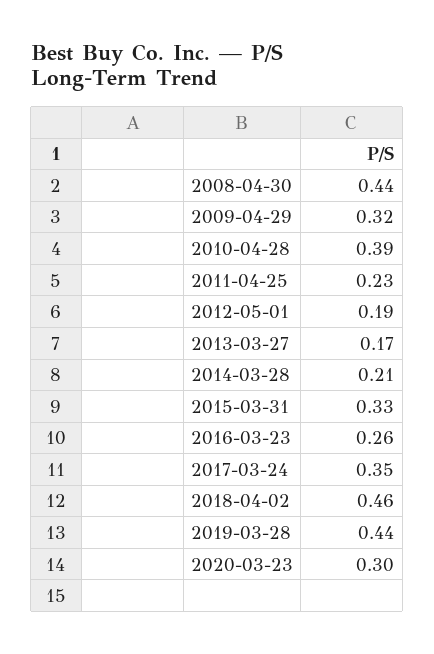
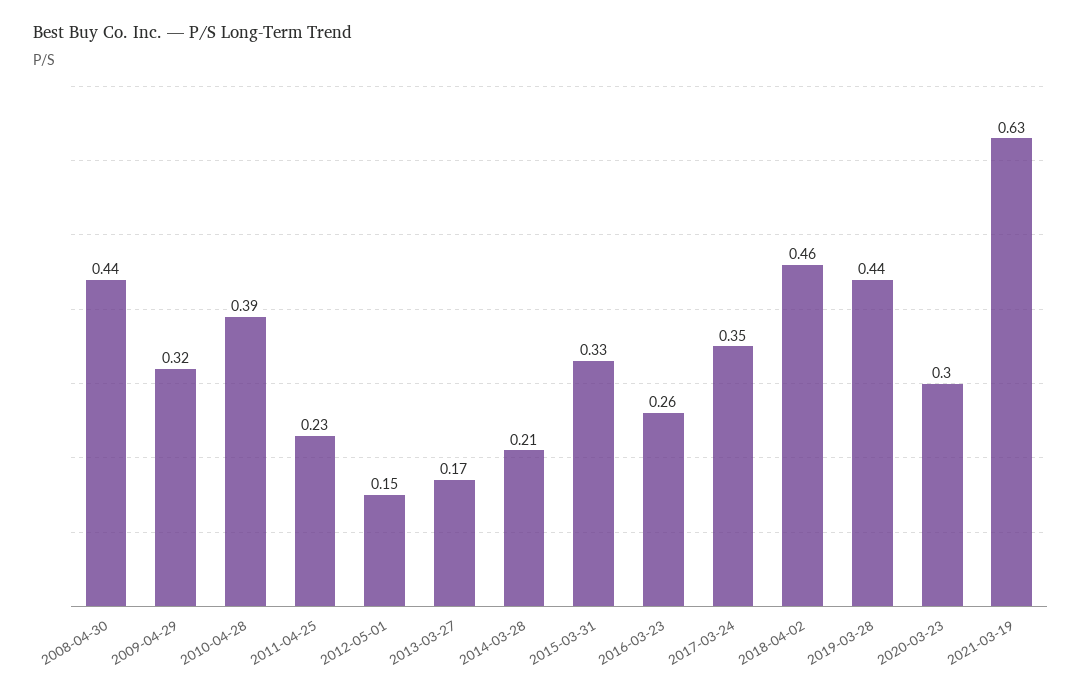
2012-05-01: 0.19 -> 0.15
2021-03-19: none -> 0.63

